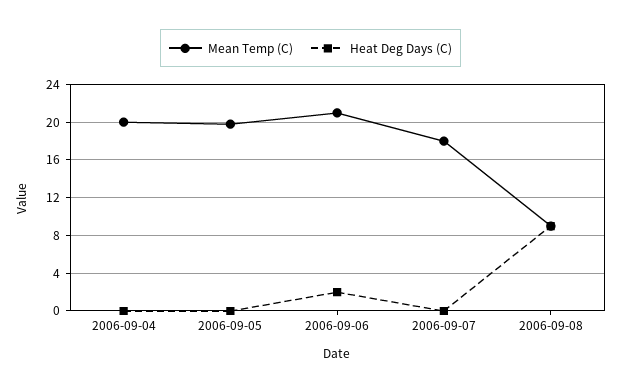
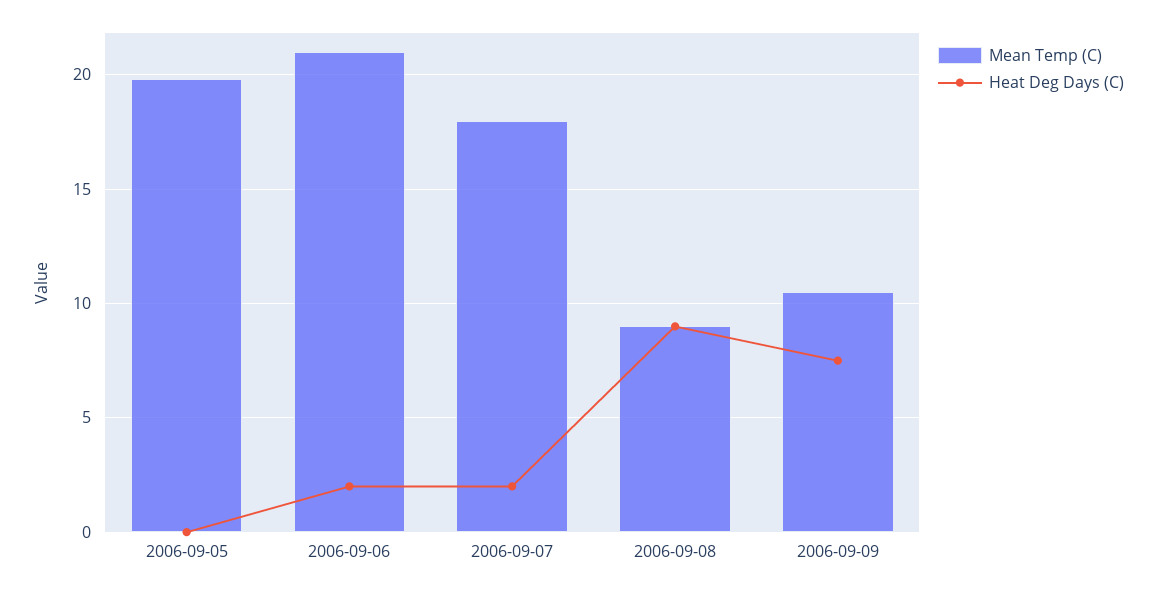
Mean Temp (C), 2006-09-04: 20 -> none
Heat Deg Days (C), 2006-09-04: 0 -> none
Heat Deg Days (C), 2006-09-07: 0 -> 2
Mean Temp (C), 2006-09-09: none -> 10.5
Heat Deg Days (C), 2006-09-09: none -> 7.5

